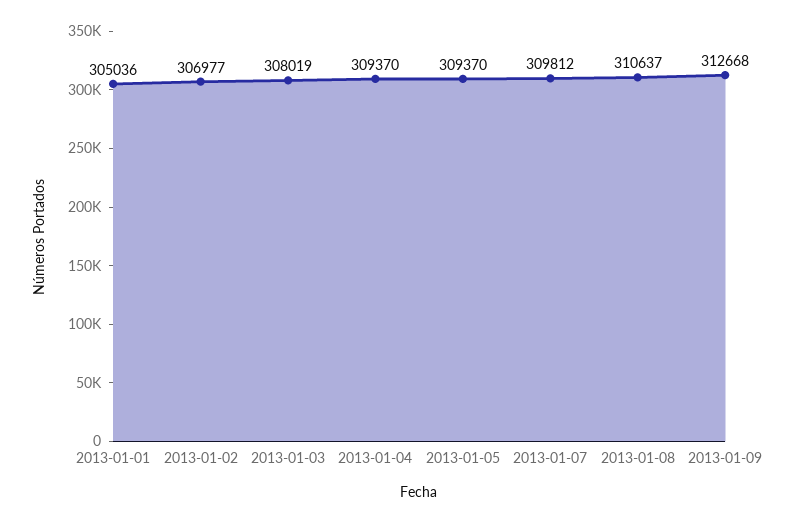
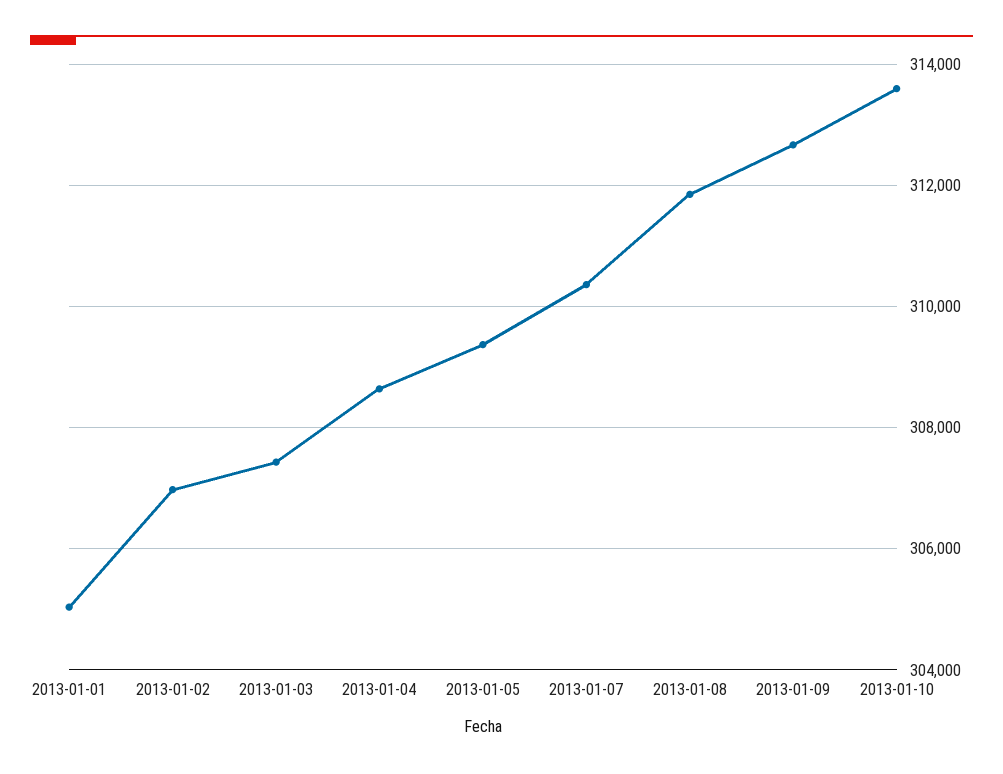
2013-01-03: 308019 -> 307400
2013-01-04: 309370 -> 308600
2013-01-07: 309812 -> 310400
2013-01-08: 310637 -> 311800
2013-01-10: none -> 313600

